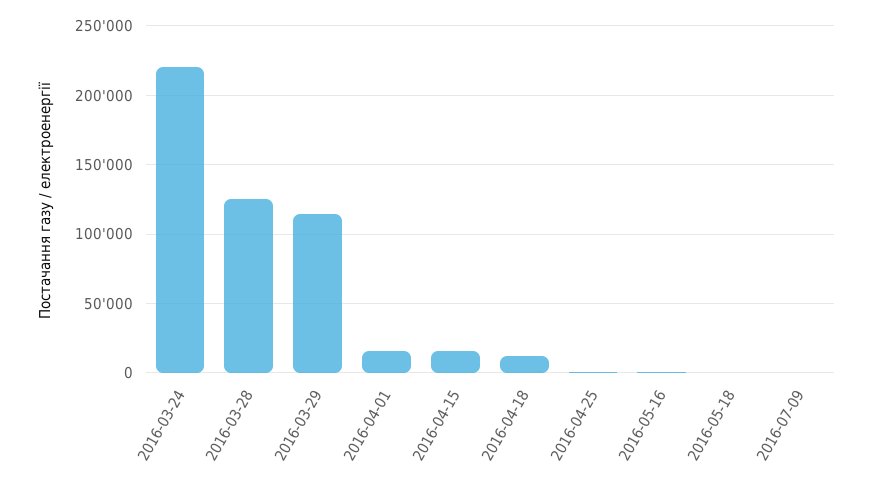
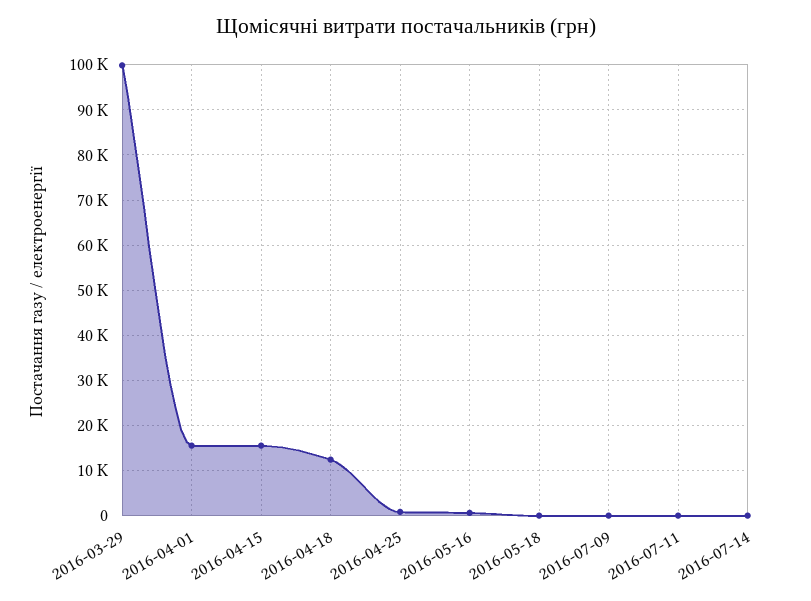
2016-03-24: 220000 -> none
2016-03-28: 125000 -> none
2016-03-29: 115000 -> 100000
2016-07-11: none -> 0
2016-07-14: none -> 0

